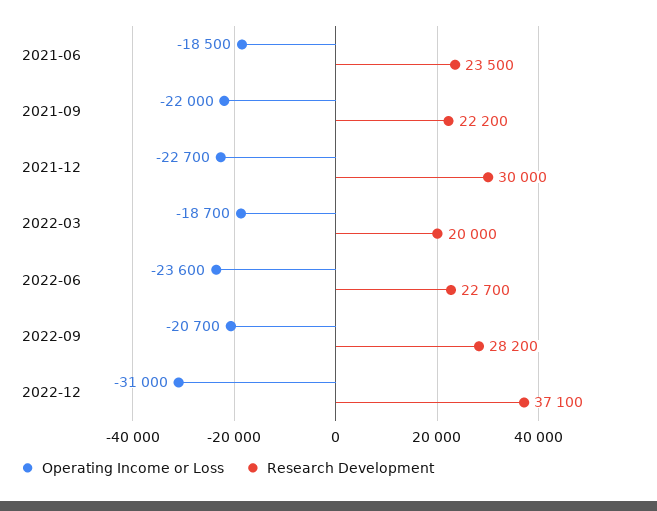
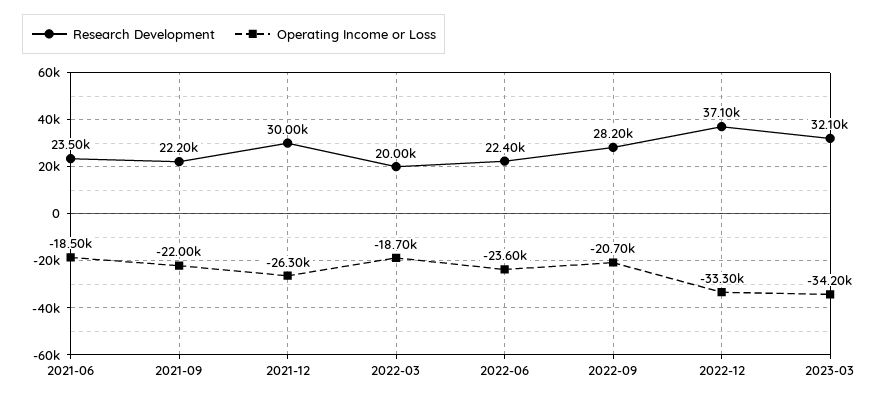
Operating Income or Loss, 2021-12: -22700 -> -26300
Research Development, 2022-06: 22700 -> 22400
Operating Income or Loss, 2022-12: -31000 -> -33300
Research Development, 2023-03: none -> 32100
Operating Income or Loss, 2023-03: none -> -34200

